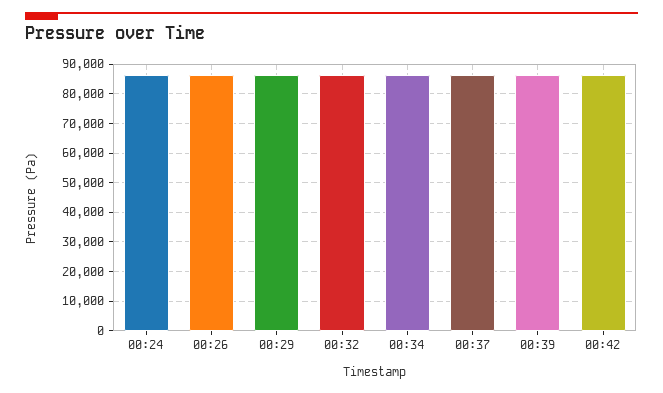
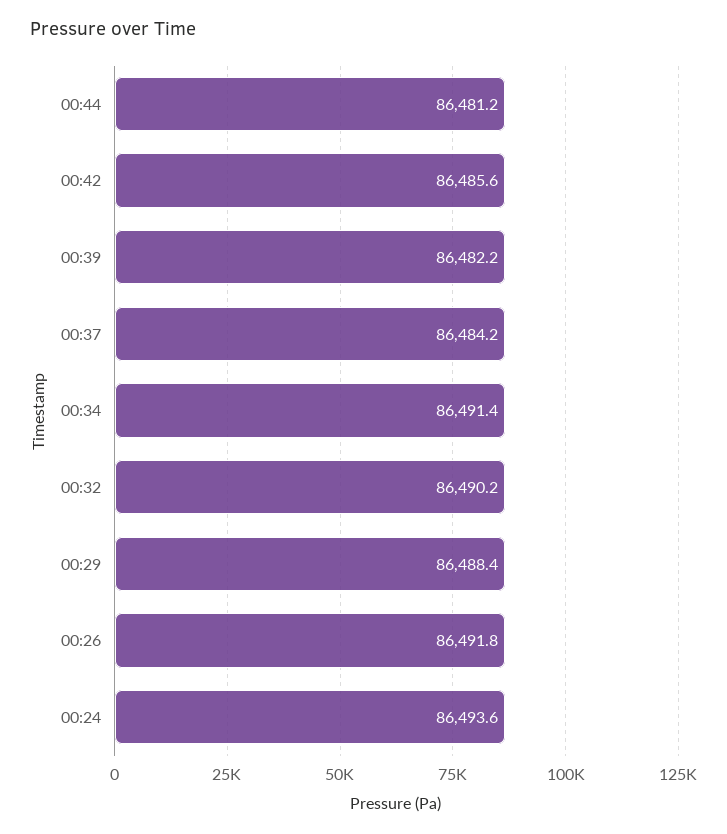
00:44: none -> 86481.2

